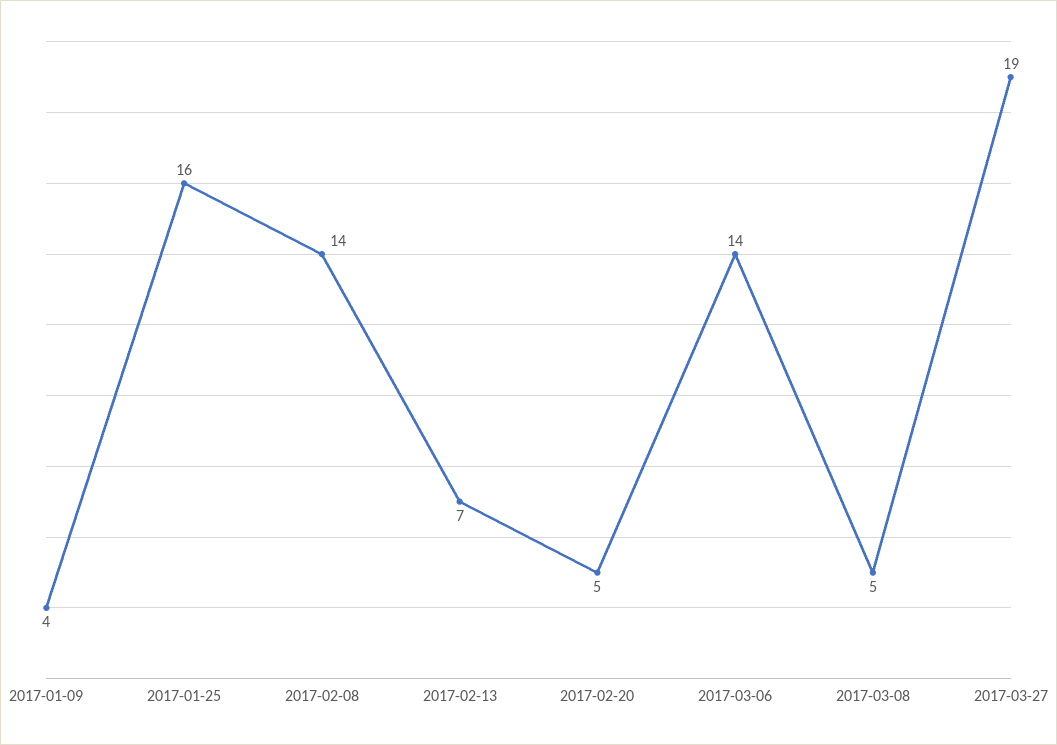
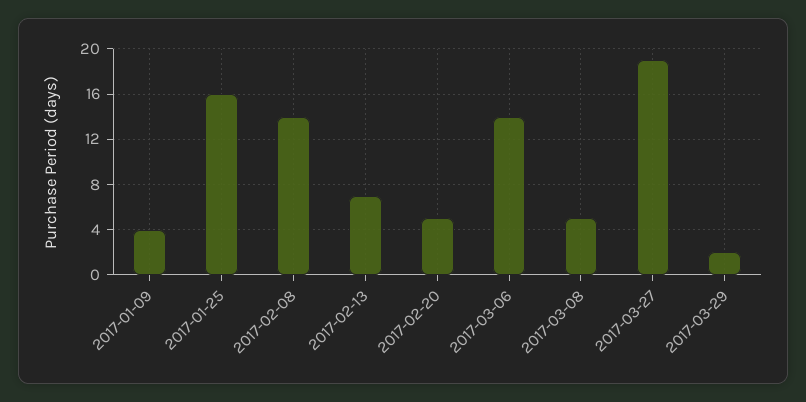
2017-03-29: none -> 2

